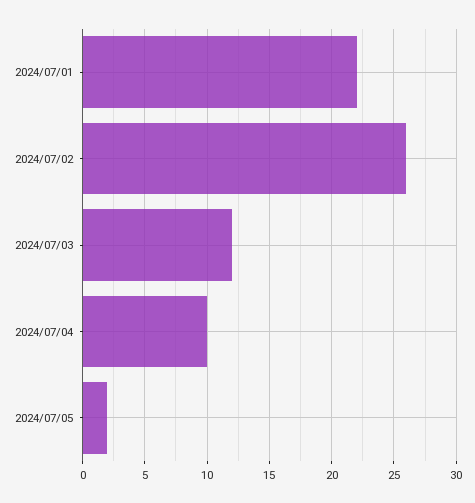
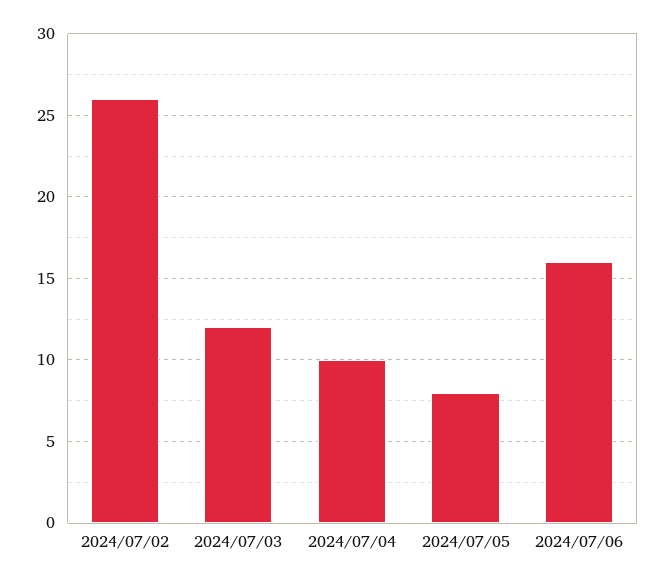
2024/07/01: 22 -> none
2024/07/05: 2 -> 8
2024/07/06: none -> 16

